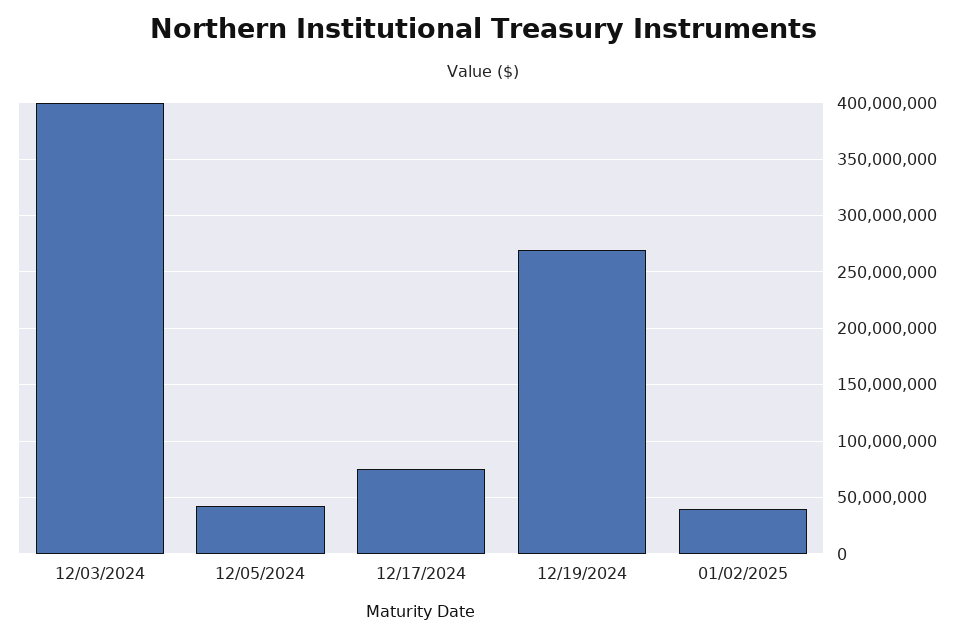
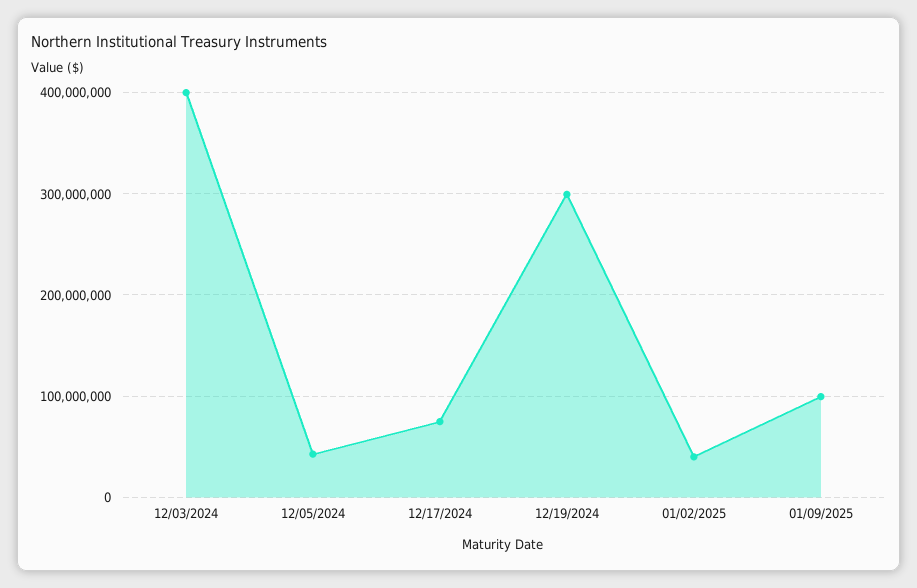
12/19/2024: 270000000 -> 300000000
01/09/2025: none -> 100000000

